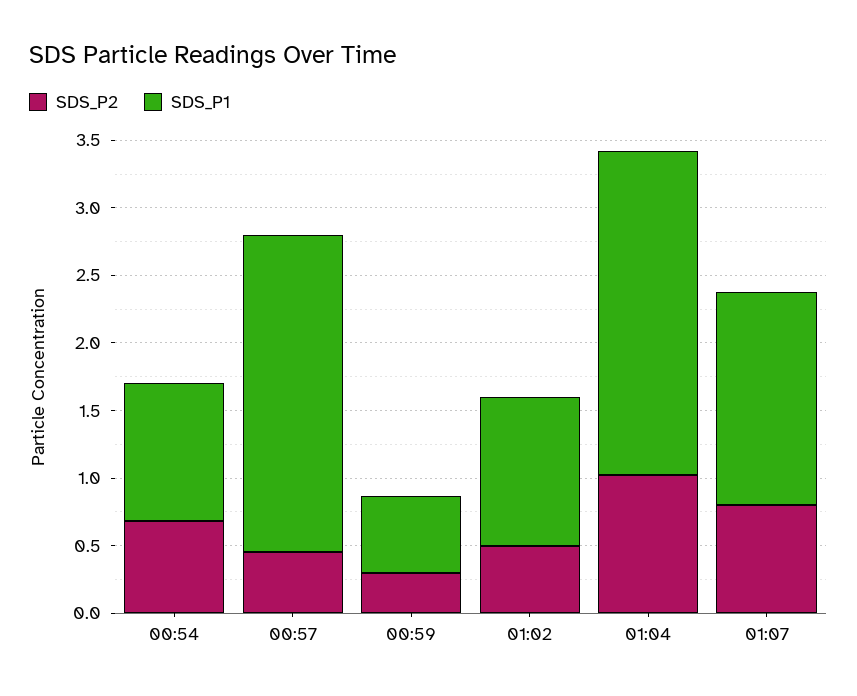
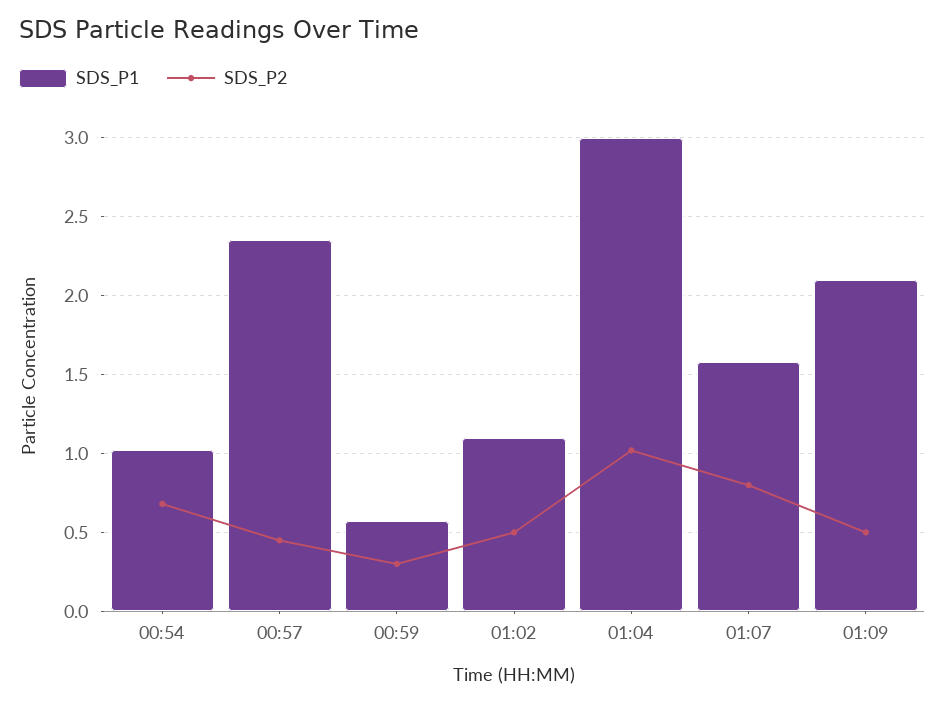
SDS_P1, 01:04: 2.4 -> 3
SDS_P1, 01:09: none -> 2.1
SDS_P2, 01:09: none -> 0.5

